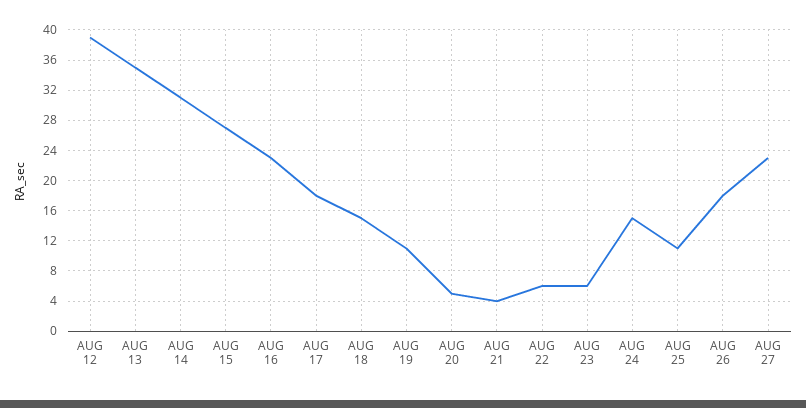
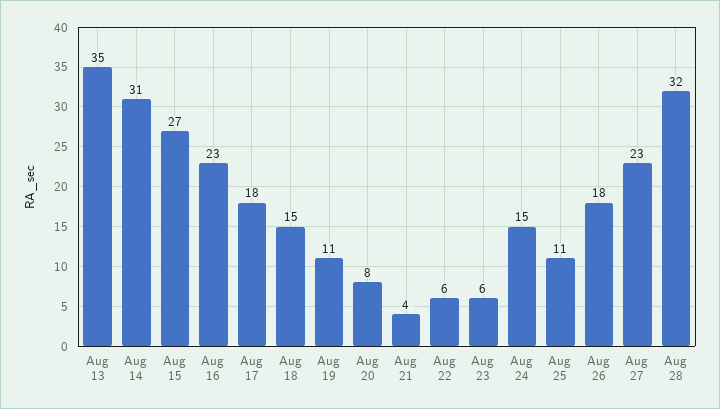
AUG 12: 39 -> none
AUG 20: 5 -> 8
Aug 28: none -> 32

